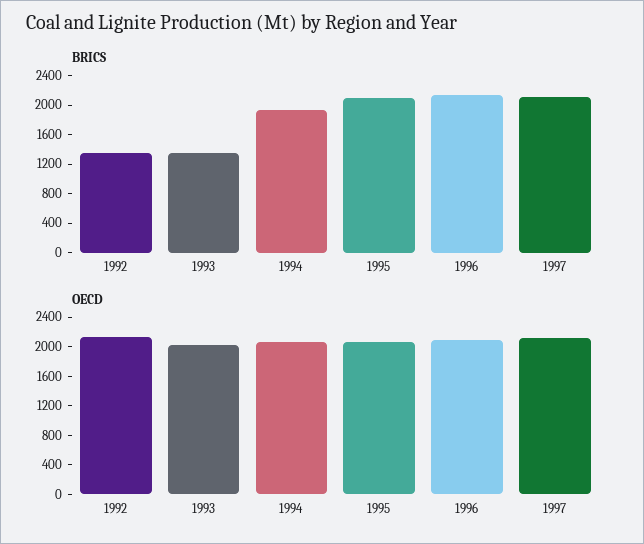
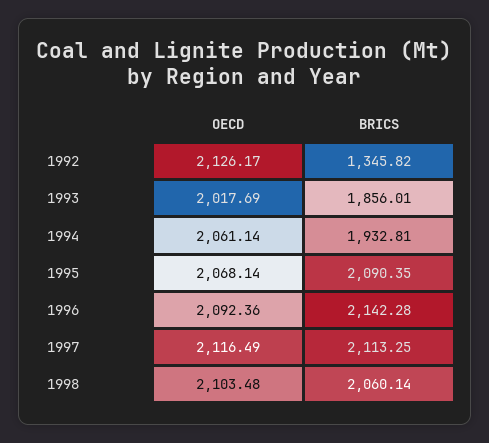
BRICS, 1993: 1400 -> 1856.01
OECD, 1998: none -> 2103.48
BRICS, 1998: none -> 2060.14

